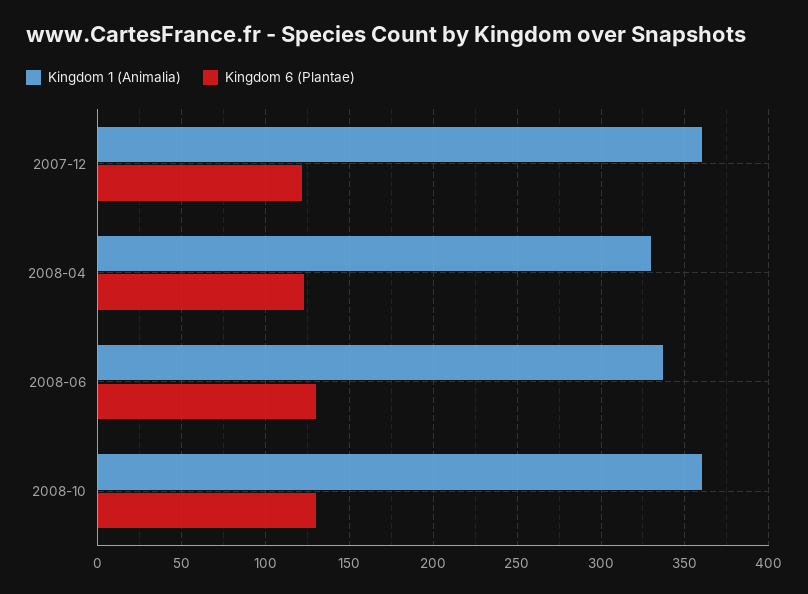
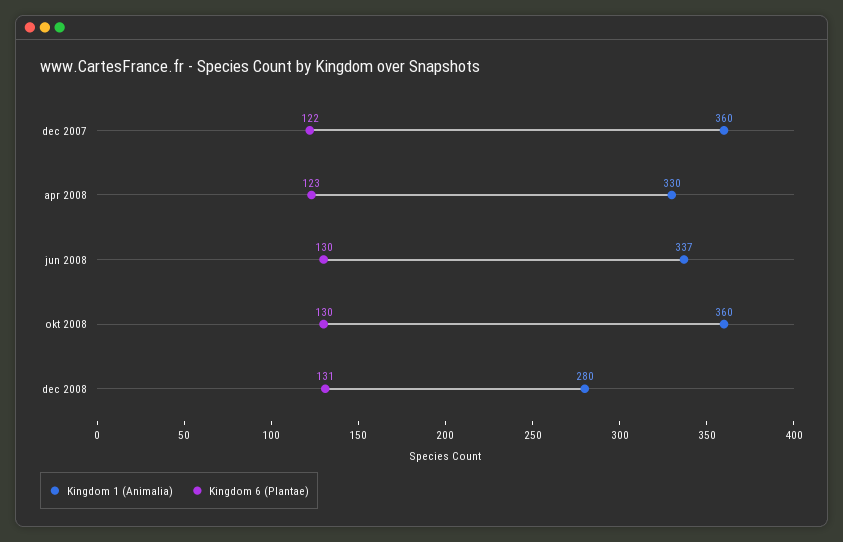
Kingdom 1 (Animalia), dec 2008: none -> 280
Kingdom 6 (Plantae), dec 2008: none -> 131

